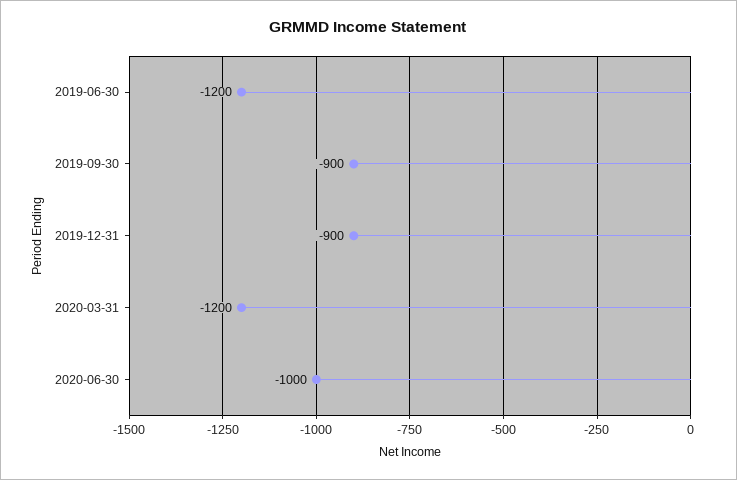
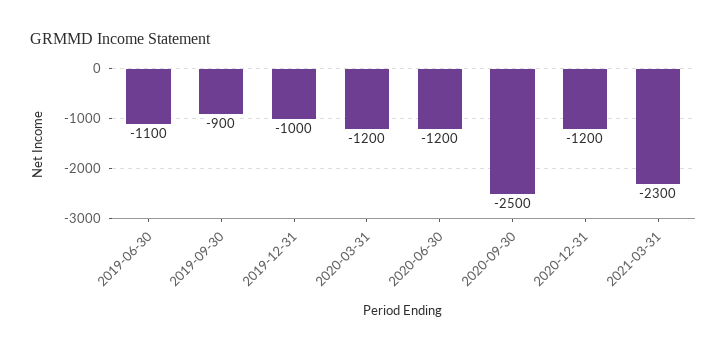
2019-06-30: -1200 -> -1100
2019-12-31: -900 -> -1000
2020-06-30: -1000 -> -1200
2020-09-30: none -> -2500
2020-12-31: none -> -1200
2021-03-31: none -> -2300

